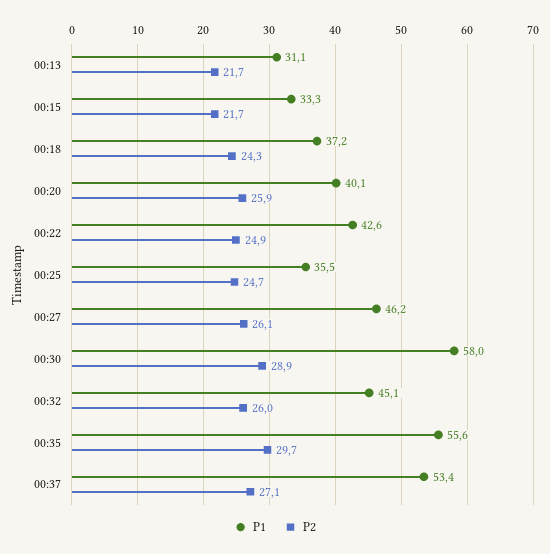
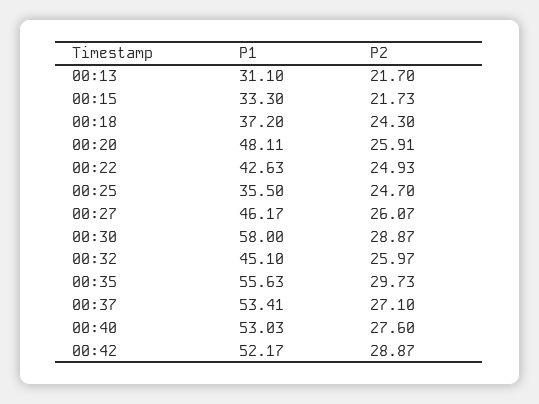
P1, 00:20: 40.1 -> 48.11
P1, 00:40: none -> 53.03
P2, 00:40: none -> 27.6
P1, 00:42: none -> 52.17
P2, 00:42: none -> 28.87

